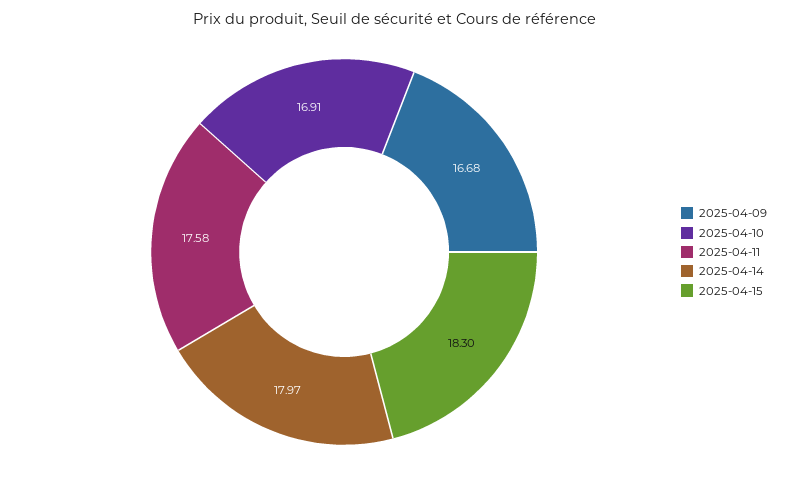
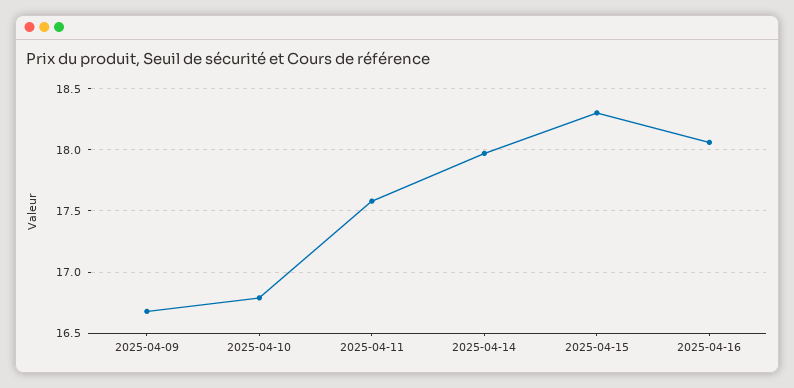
2025-04-10: 16.91 -> 16.8
2025-04-16: none -> 18.05

